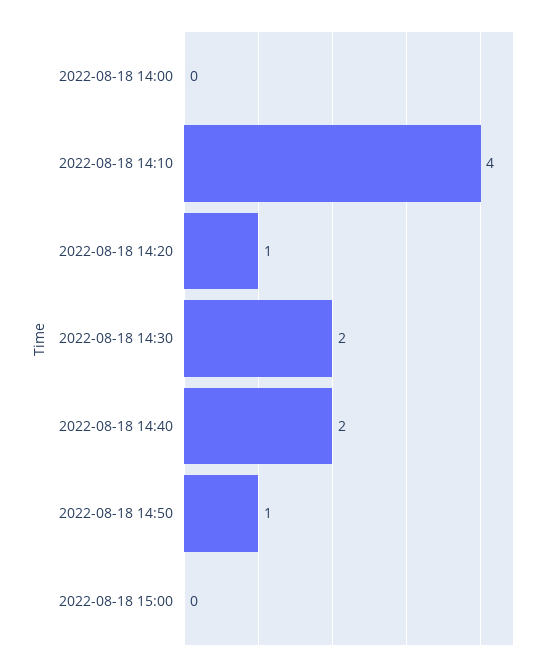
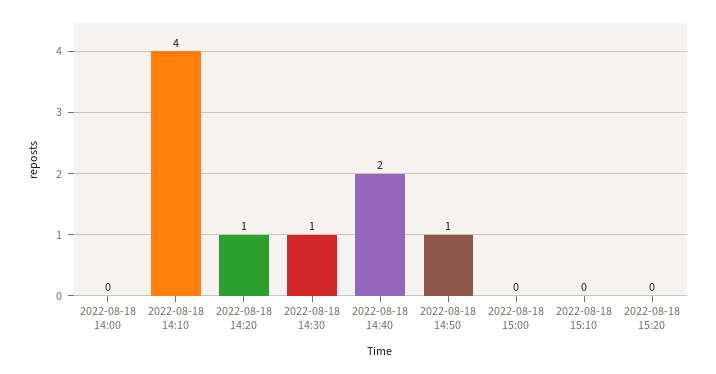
2022-08-18 14:30: 2 -> 1
2022-08-18 15:10: none -> 0
2022-08-18 15:20: none -> 0

